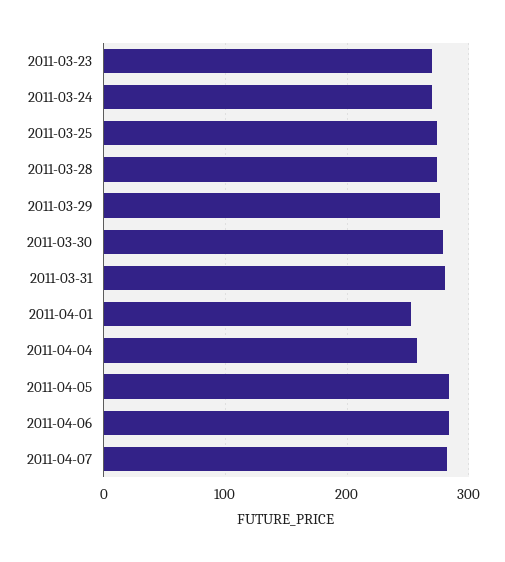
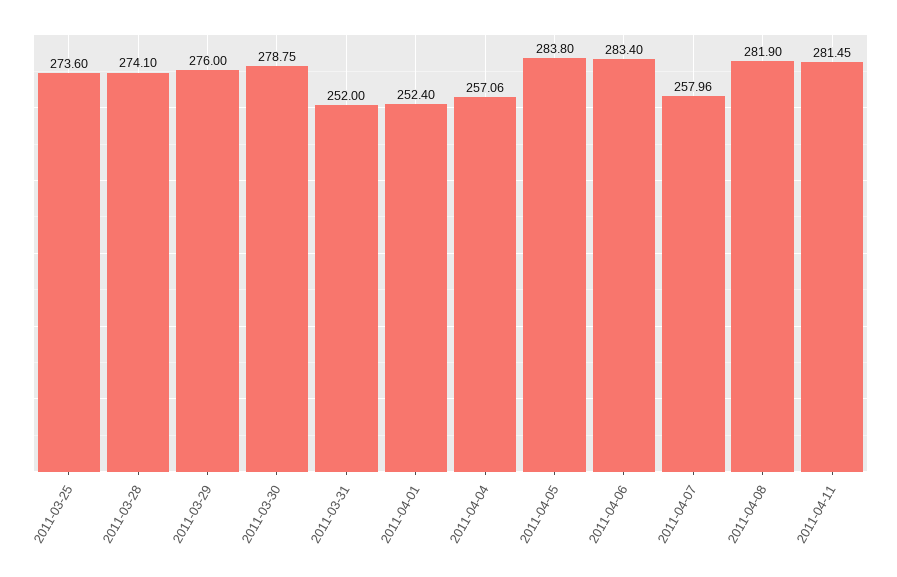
2011-03-23: 270 -> none
2011-03-24: 270 -> none
2011-03-31: 280 -> 252
2011-04-07: 280 -> 257.96
2011-04-08: none -> 281.9
2011-04-11: none -> 281.45

